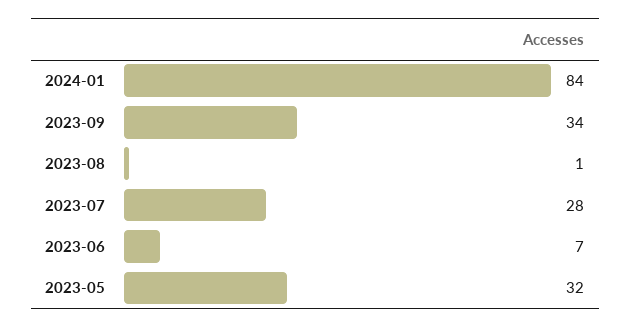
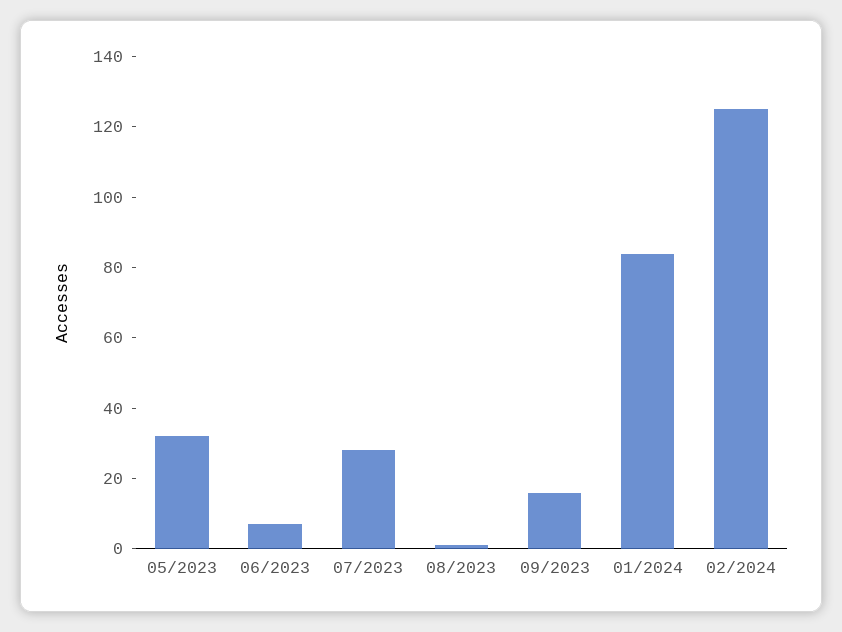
2023-09: 34 -> 15
02/2024: none -> 125

